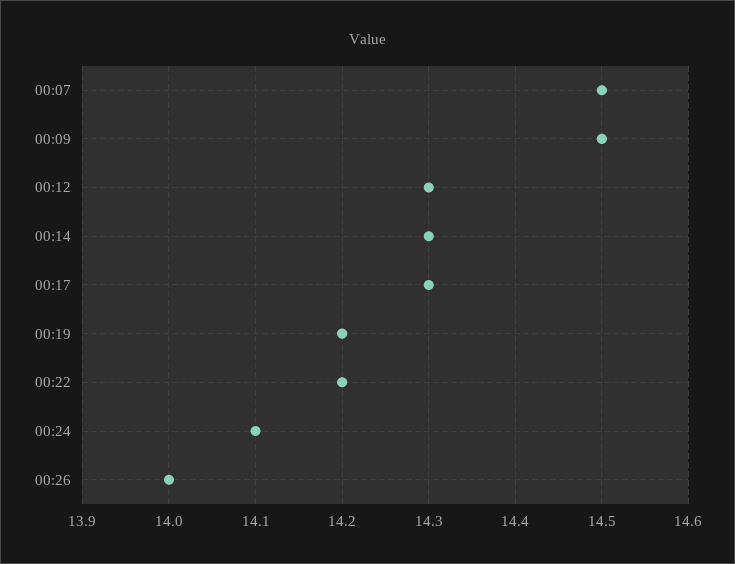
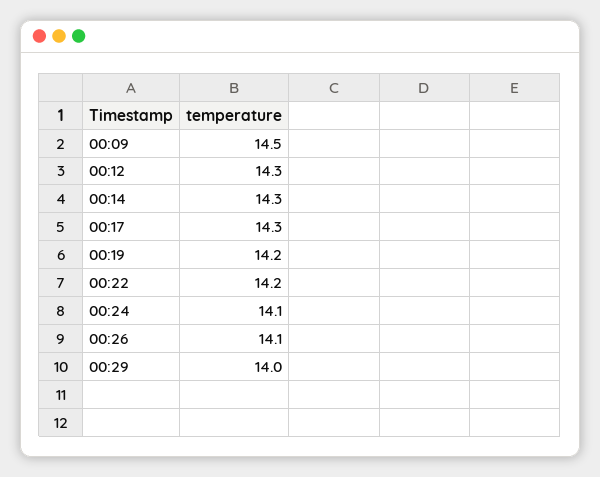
00:07: 14.5 -> none
00:26: 14 -> 14.1
00:29: none -> 14

